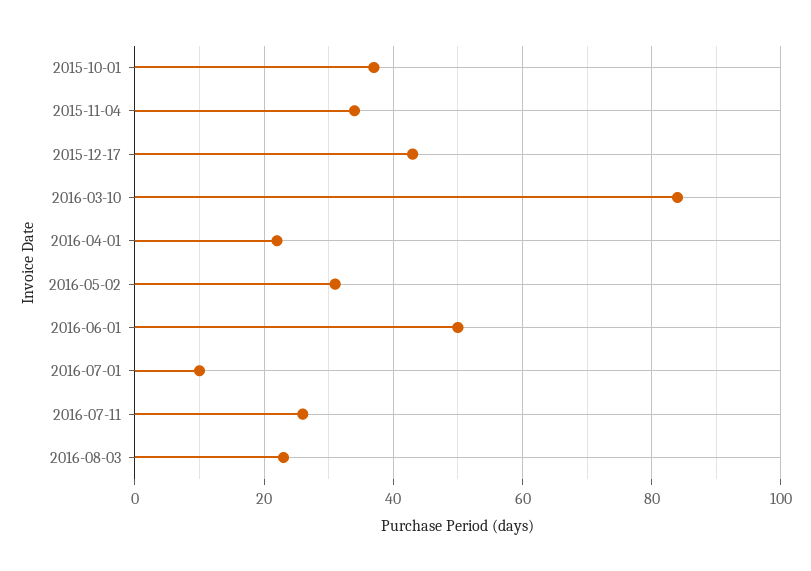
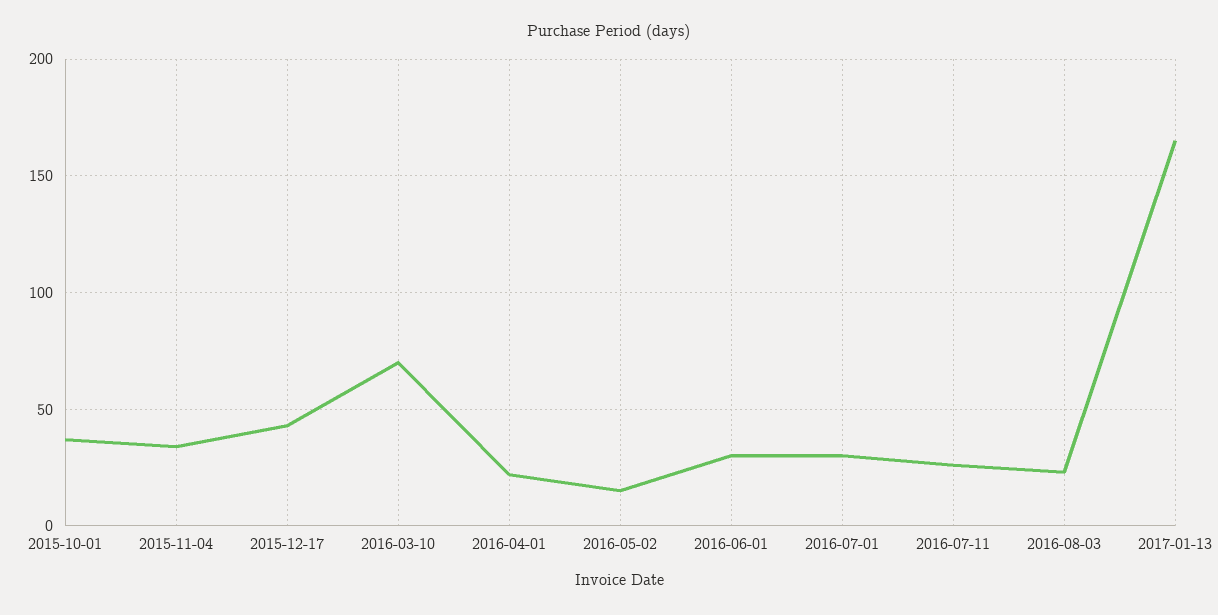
2016-03-10: 85 -> 70
2016-05-02: 30 -> 15
2016-06-01: 50 -> 30
2016-07-01: 10 -> 30
2017-01-13: none -> 165

